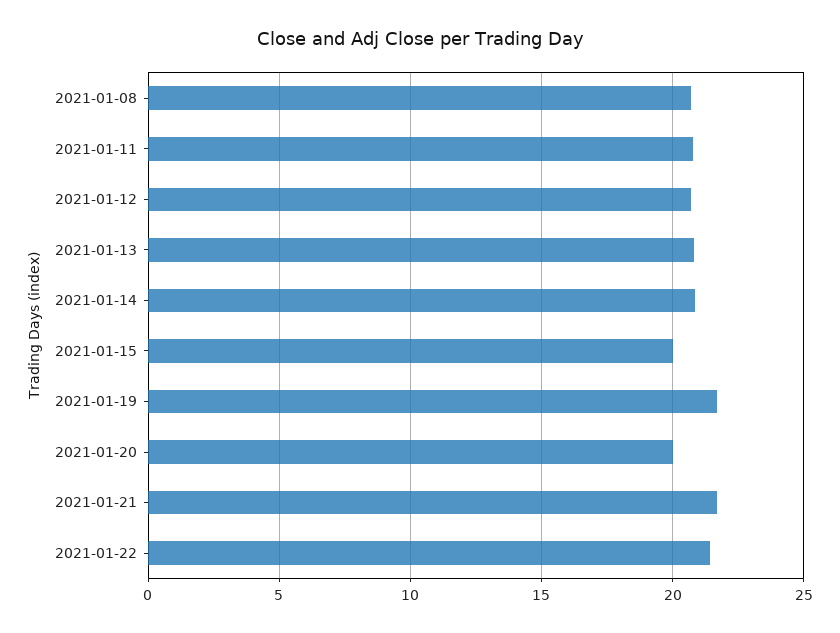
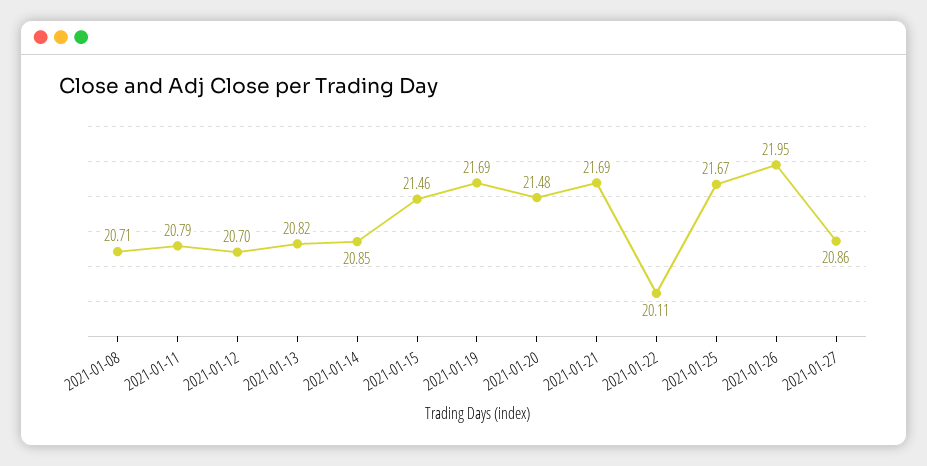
2021-01-15: 20 -> 21.46
2021-01-20: 20 -> 21.48
2021-01-22: 21.5 -> 20.11
2021-01-25: none -> 21.67
2021-01-26: none -> 21.95
2021-01-27: none -> 20.86

